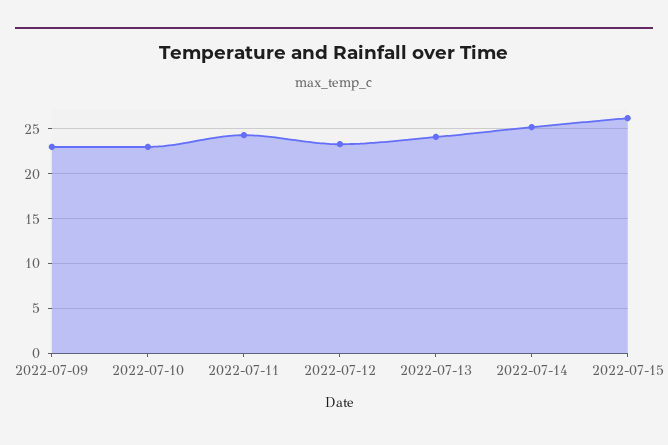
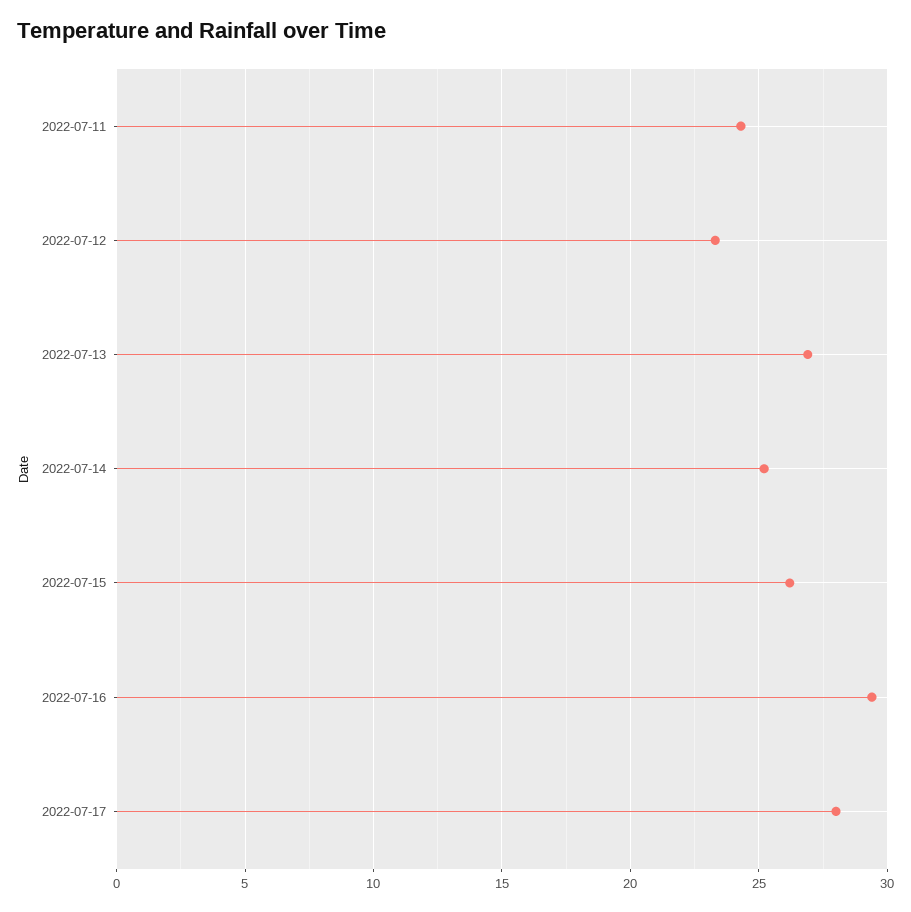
2022-07-09: 23 -> none
2022-07-10: 23 -> none
2022-07-13: 24 -> 27
2022-07-16: none -> 29.5
2022-07-17: none -> 28

